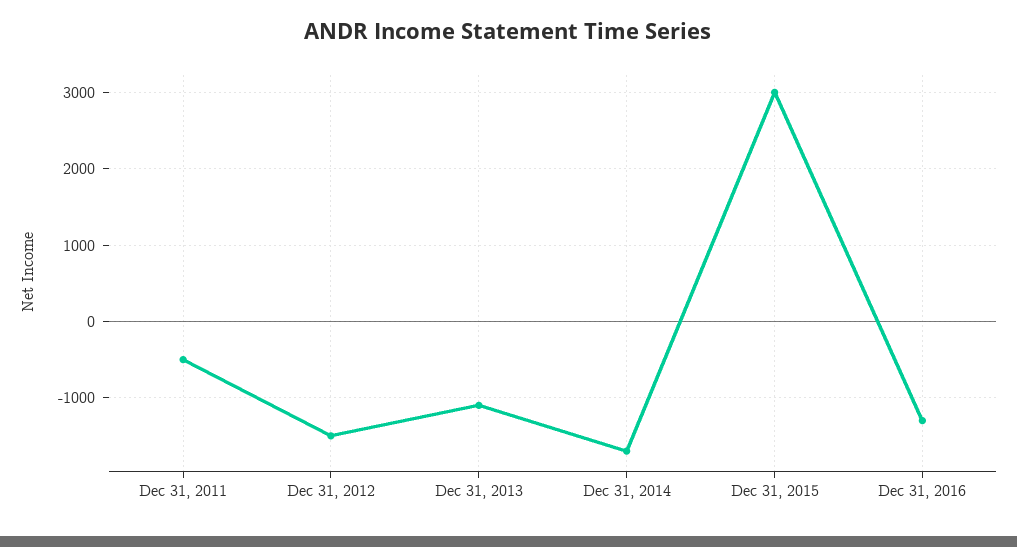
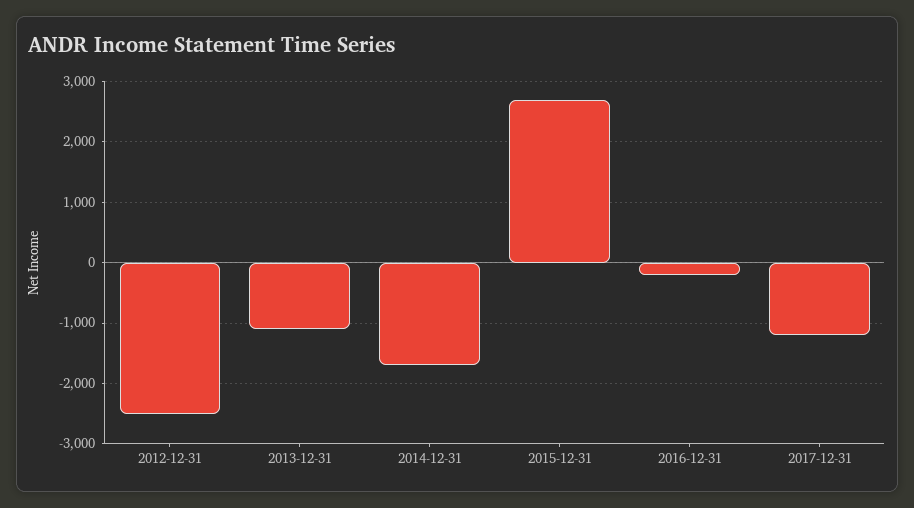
Dec 31, 2011: -500 -> none
Dec 31, 2012: -1500 -> -2500
Dec 31, 2015: 3000 -> 2700
Dec 31, 2016: -1300 -> -200
2017-12-31: none -> -1200

